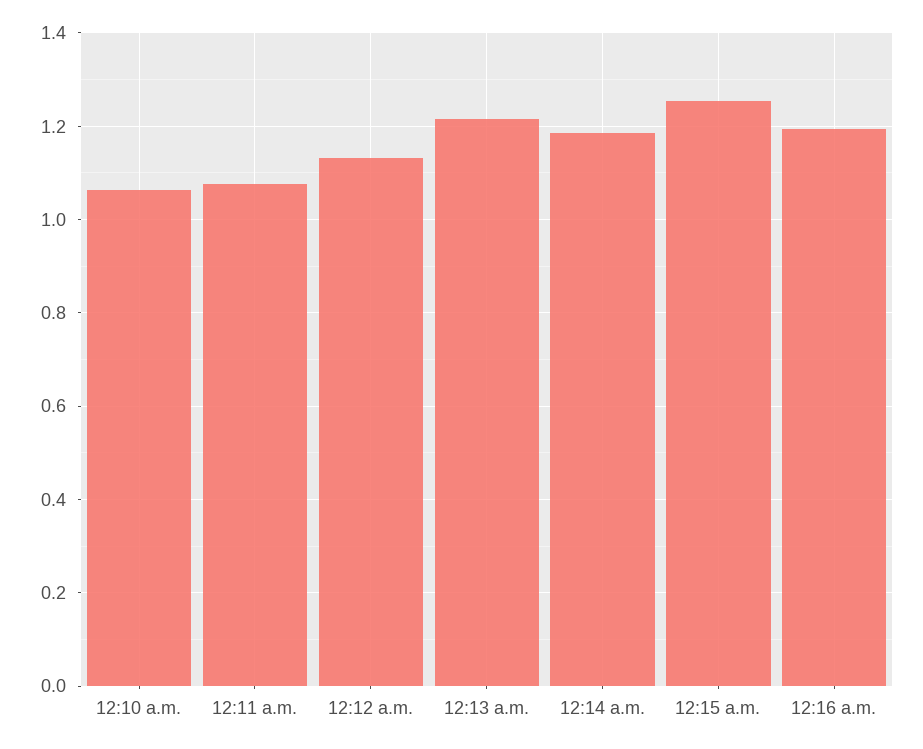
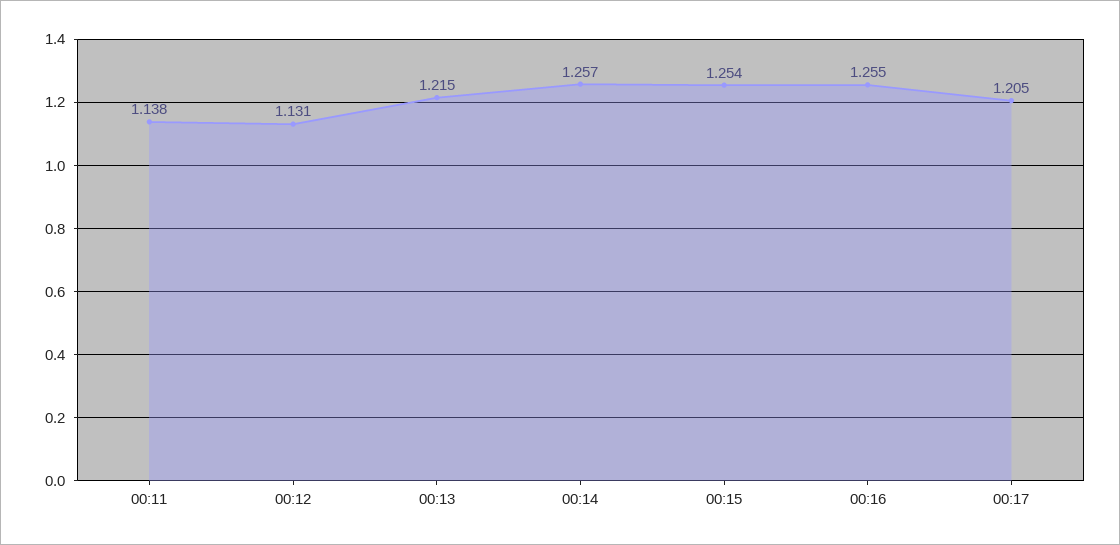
12:10 a.m.: 1.06 -> none
12:11 a.m.: 1.08 -> 1.138
12:14 a.m.: 1.18 -> 1.257
12:16 a.m.: 1.2 -> 1.255
00:17: none -> 1.205

